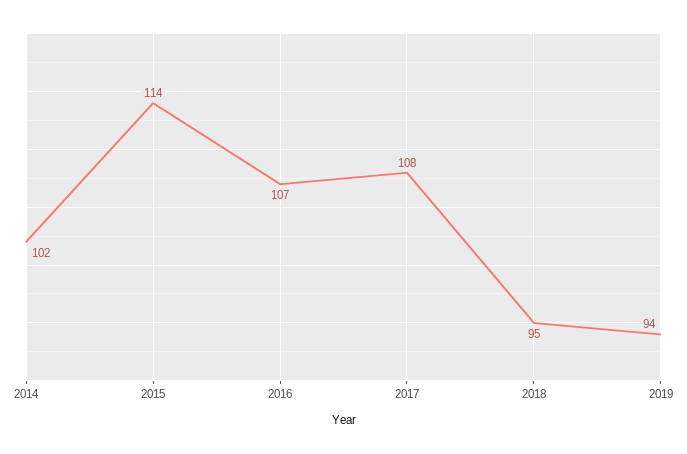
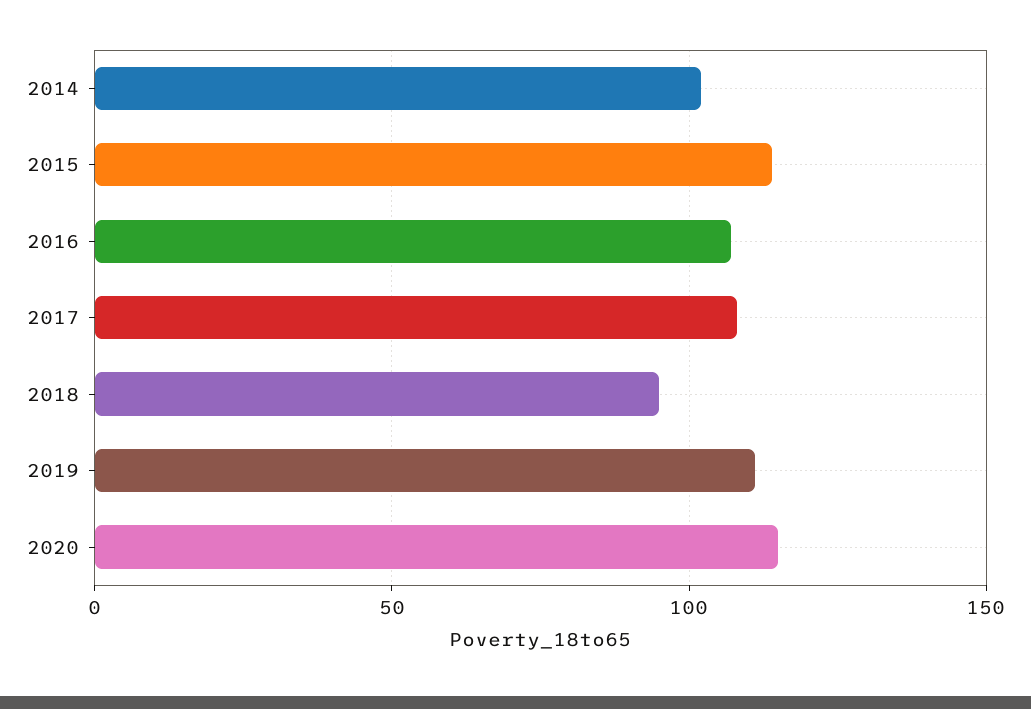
2019: 94 -> 110
2020: none -> 115

